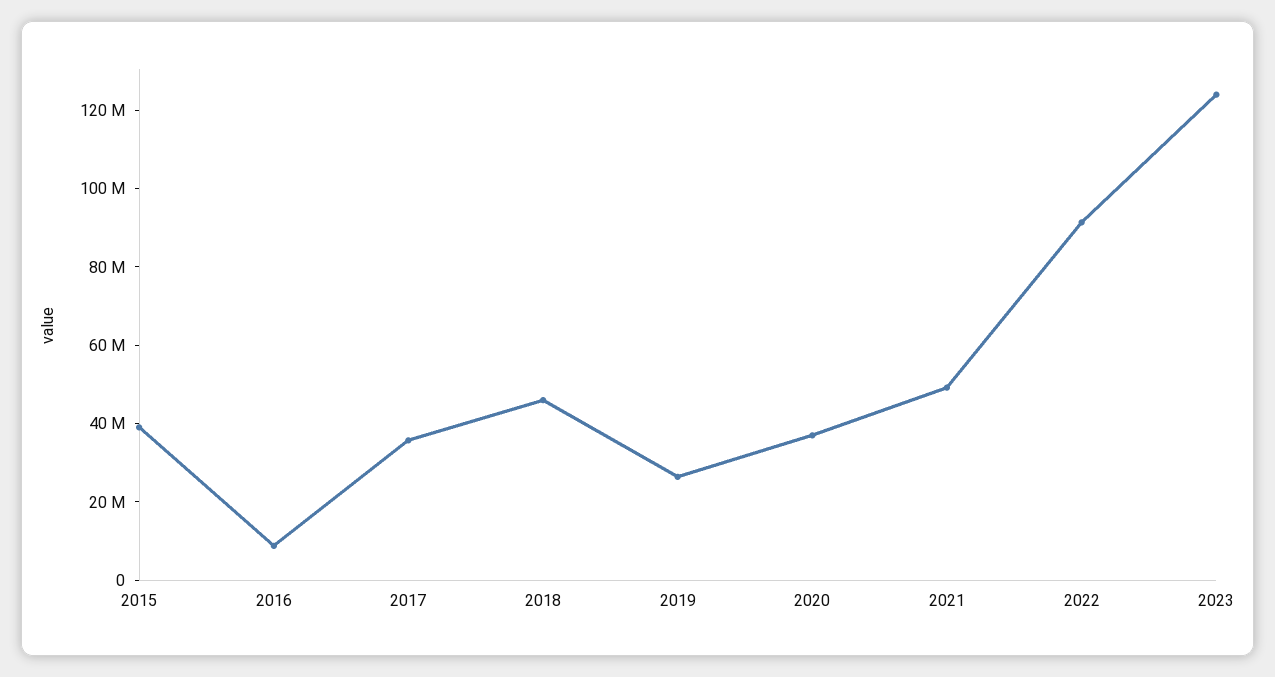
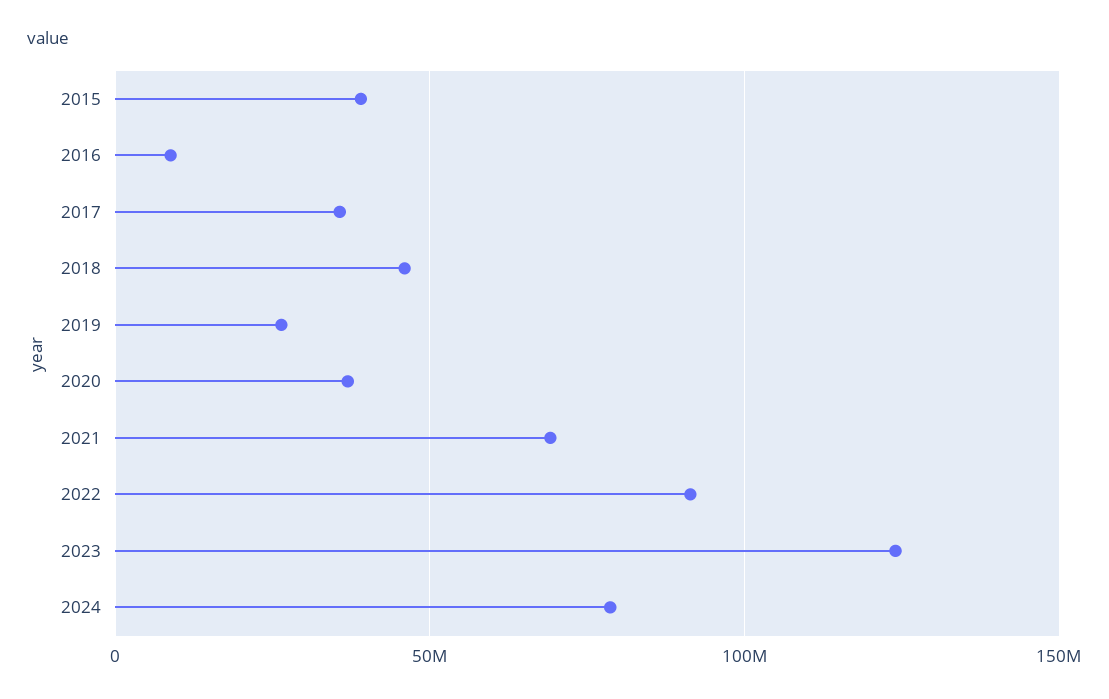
2021: 50000000 -> 70000000
2024: none -> 80000000

